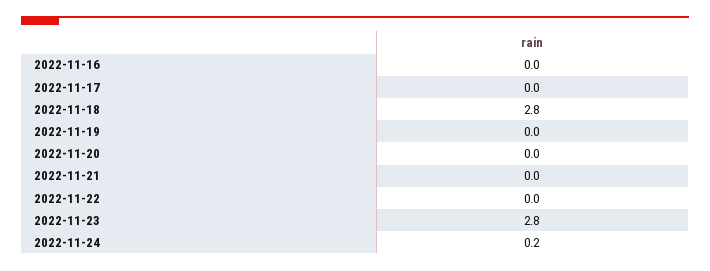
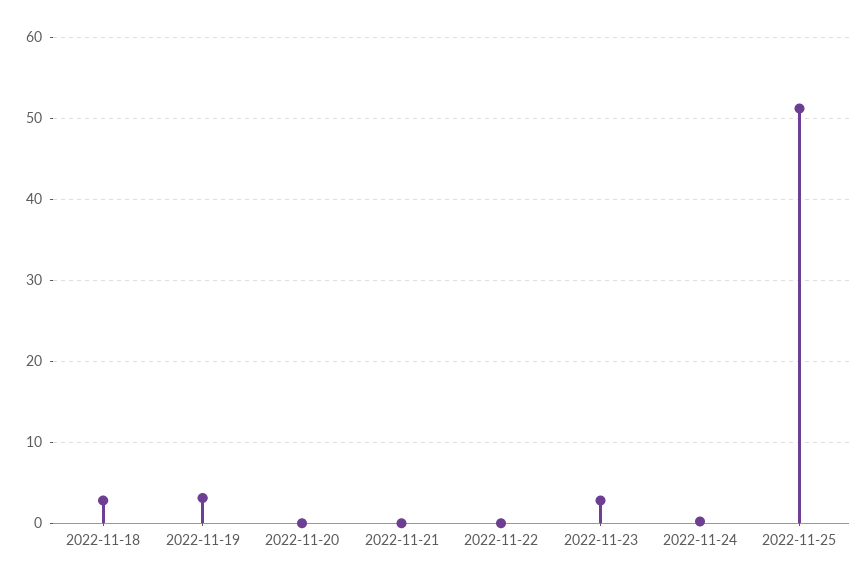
2022-11-16: 0 -> none
2022-11-17: 0 -> none
2022-11-19: 0 -> 3
2022-11-25: none -> 51

